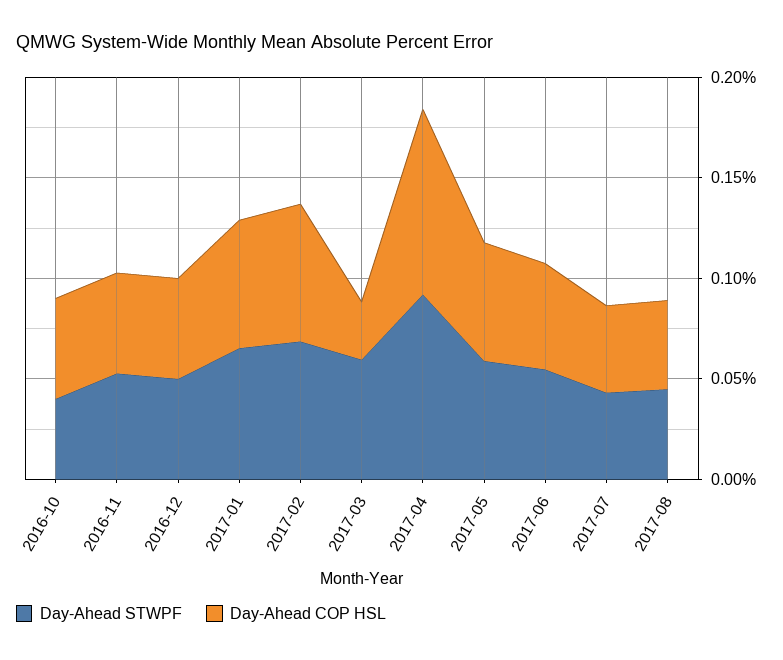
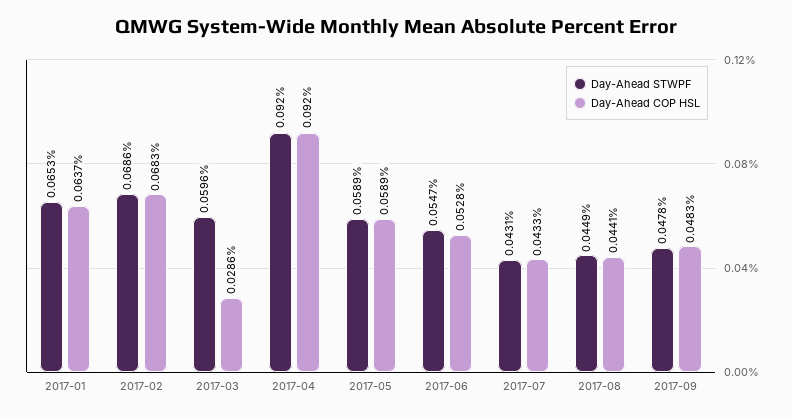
Day-Ahead STWPF, 2016-10: 0.04 -> none
Day-Ahead COP HSL, 2016-10: 0.05 -> none
Day-Ahead STWPF, 2016-11: 0.05 -> none
Day-Ahead COP HSL, 2016-11: 0.05 -> none
Day-Ahead STWPF, 2016-12: 0.05 -> none
Day-Ahead COP HSL, 2016-12: 0.05 -> none
Day-Ahead STWPF, 2017-09: none -> 0.0478
Day-Ahead COP HSL, 2017-09: none -> 0.0483

